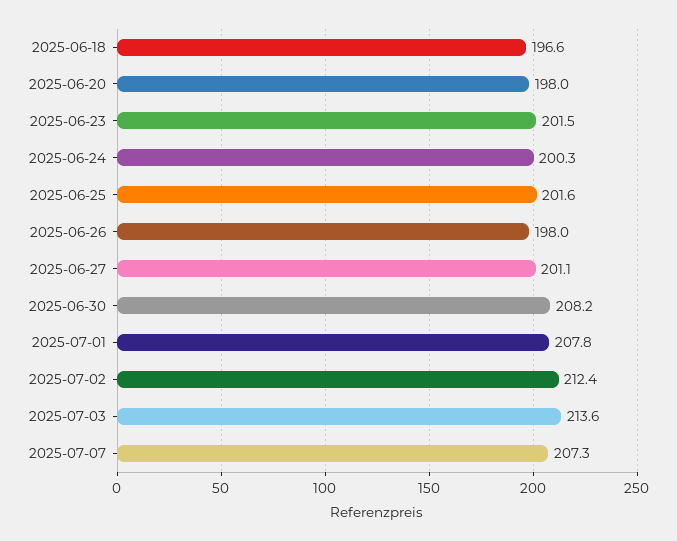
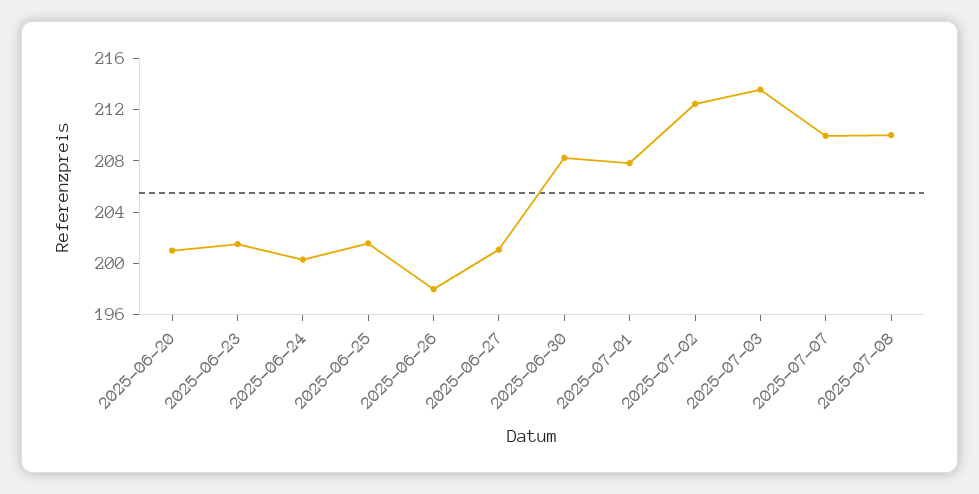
2025-06-18: 196.6 -> none
2025-06-20: 198 -> 201
2025-07-07: 207.3 -> 210
2025-07-08: none -> 210

